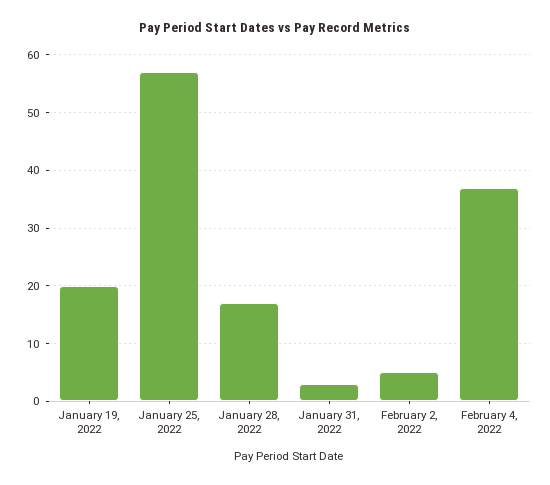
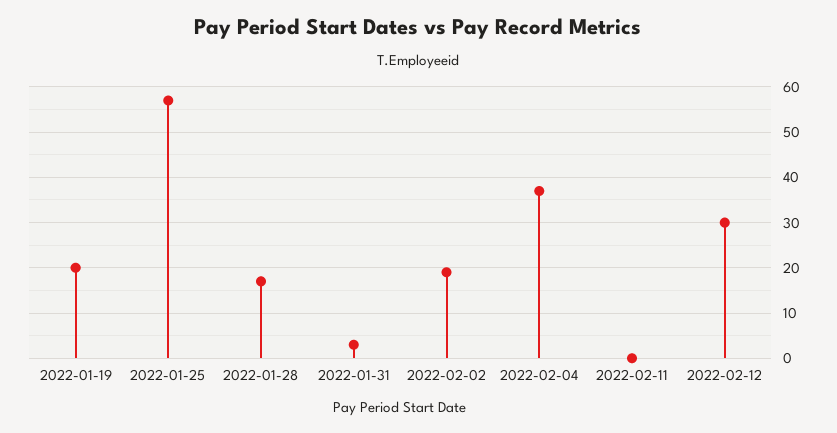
February 2, 2022: 5 -> 20
2022-02-11: none -> 0
2022-02-12: none -> 30

